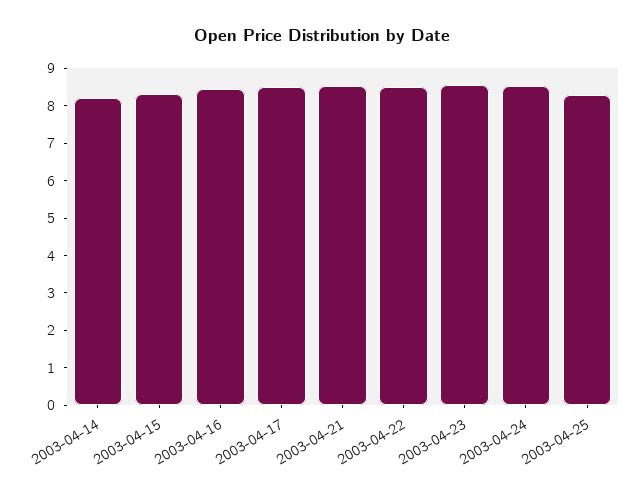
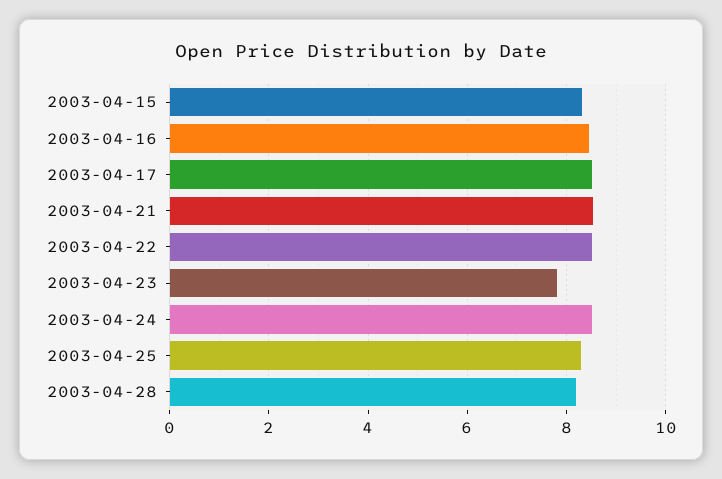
2003-04-14: 8.25 -> none
2003-04-23: 8.5 -> 7.8
2003-04-28: none -> 8.2

